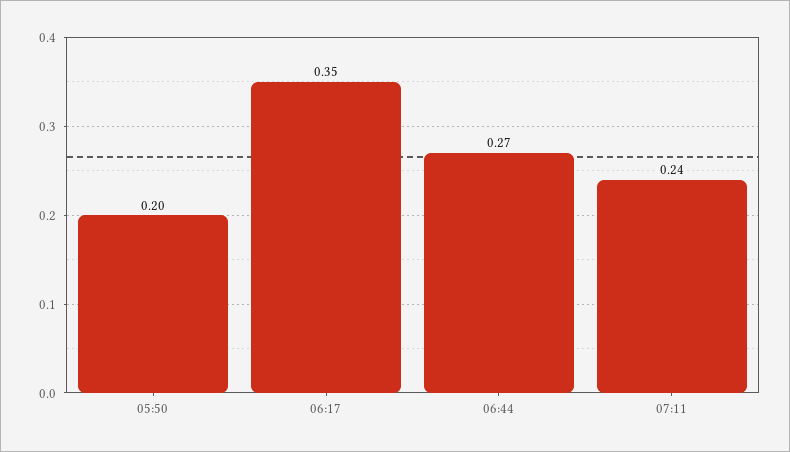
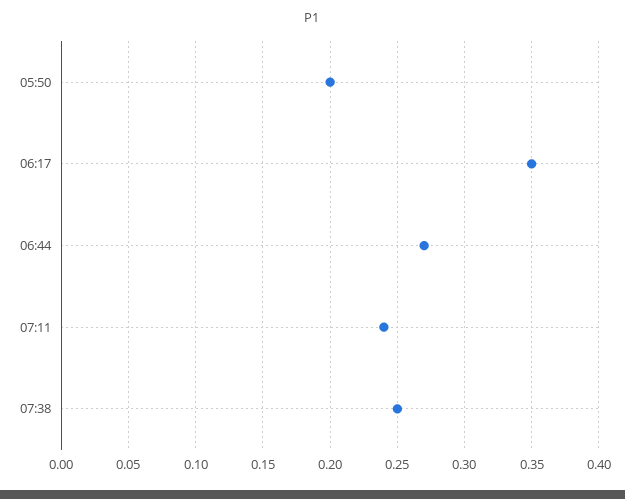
07:38: none -> 0.25

